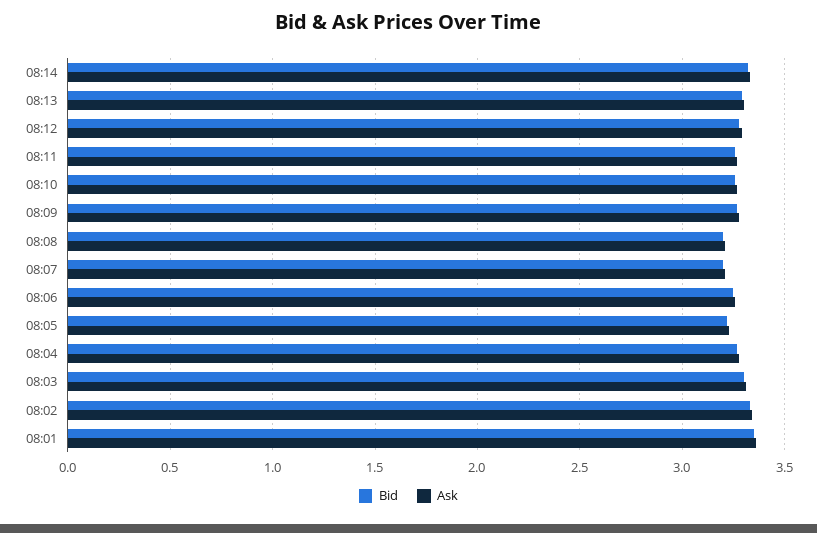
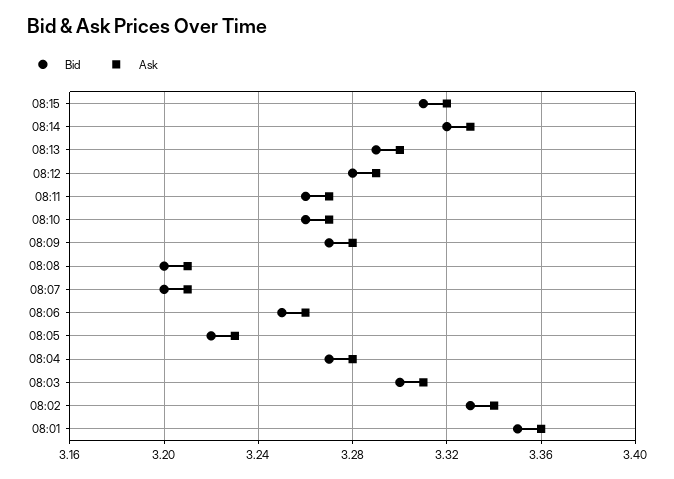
Bid, 08:15: none -> 3.31
Ask, 08:15: none -> 3.32

